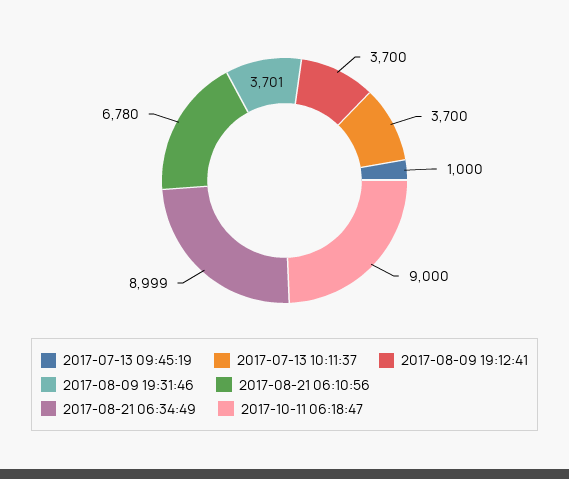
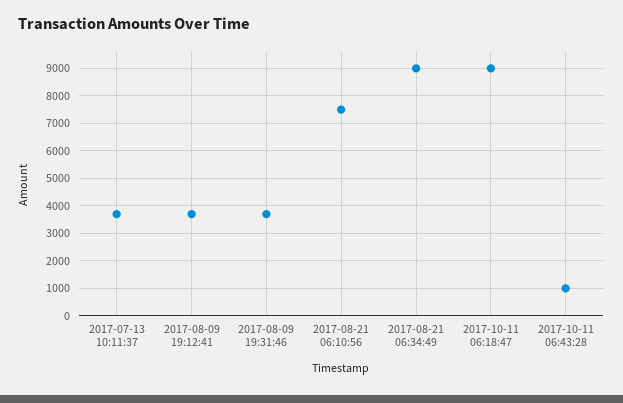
2017-07-13 09:45:19: 1000 -> none
2017-08-21 06:10:56: 6780 -> 7500
2017-10-11 06:43:28: none -> 1000

